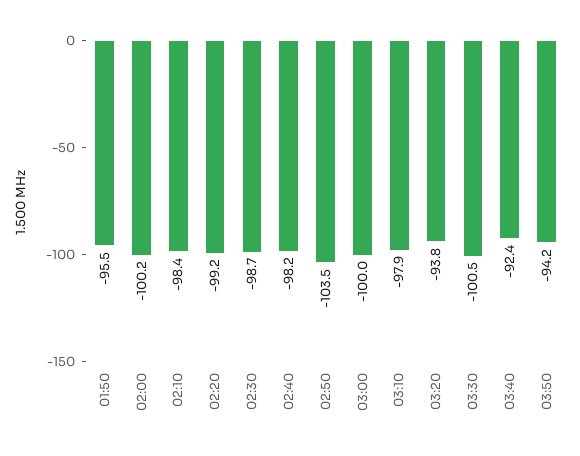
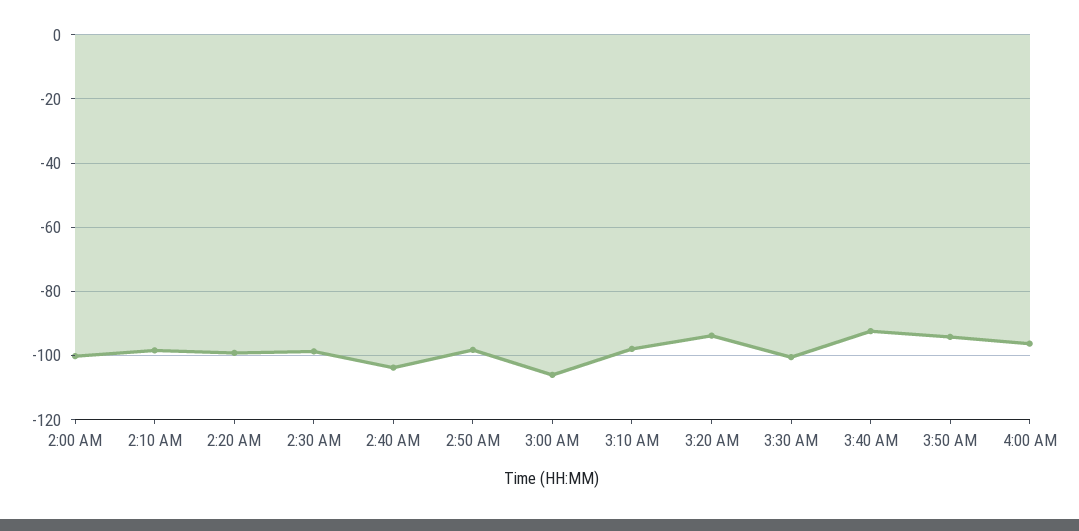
01:50: -95.5 -> none
02:40: -98.2 -> -104
02:50: -103.5 -> -98
03:00: -100 -> -106
4:00 AM: none -> -96

